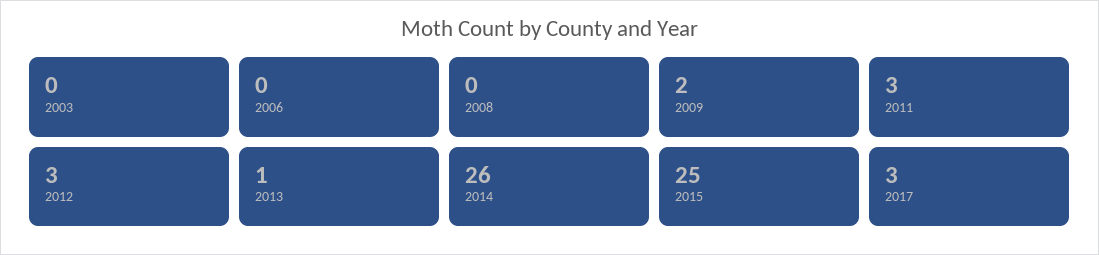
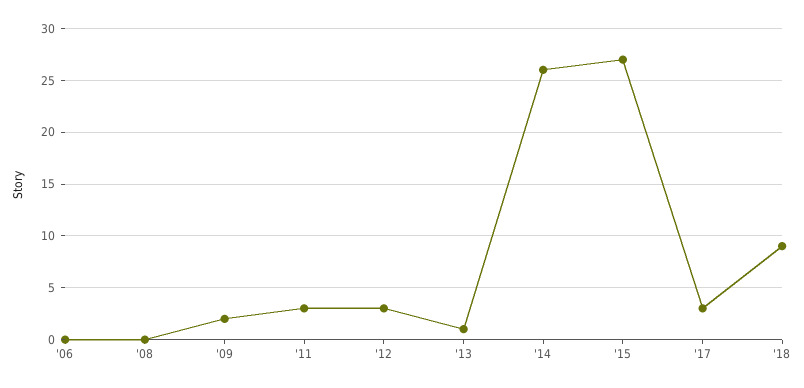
2003: 0 -> none
2015: 25 -> 27
'18: none -> 9

